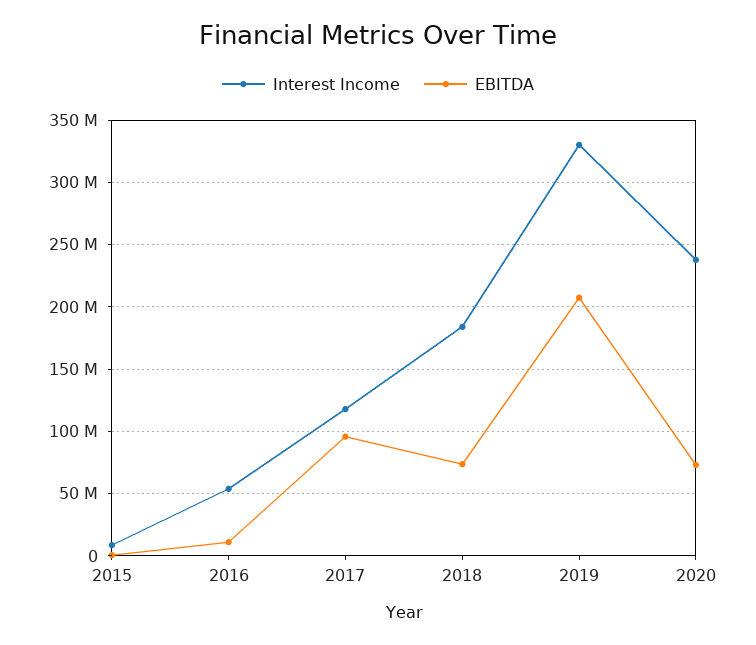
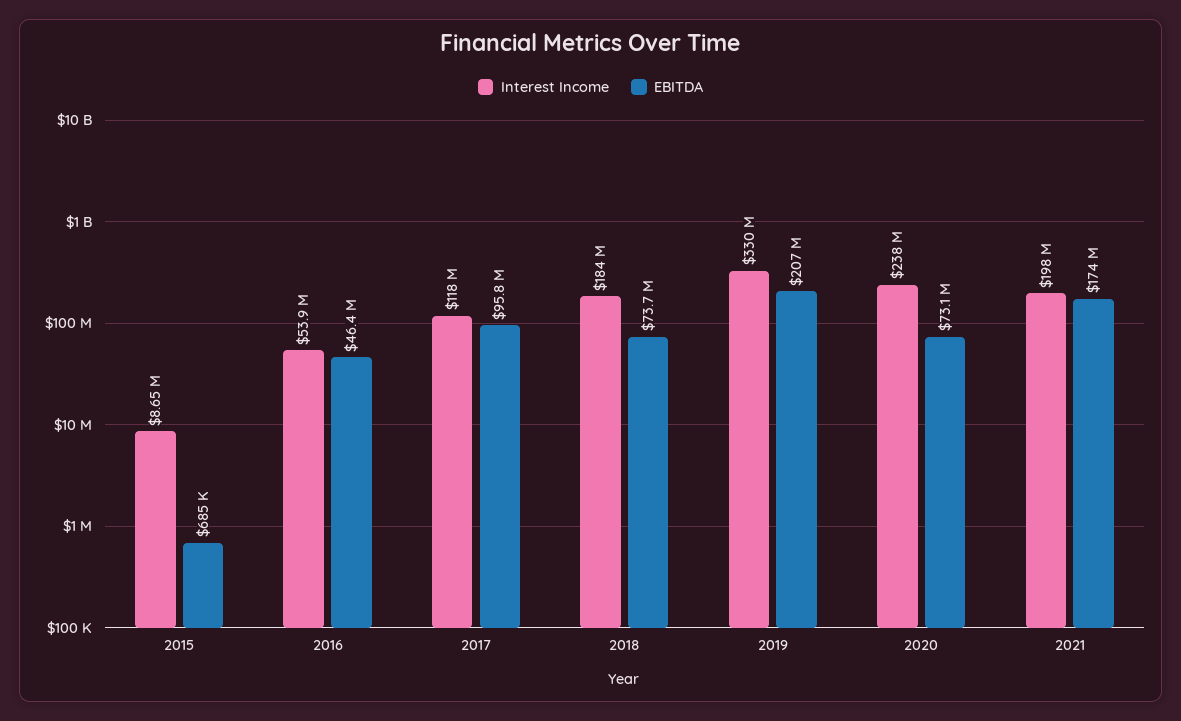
EBITDA, 2016: 10000000 -> 46400000
Interest Income, 2021: none -> 198000000
EBITDA, 2021: none -> 174000000

